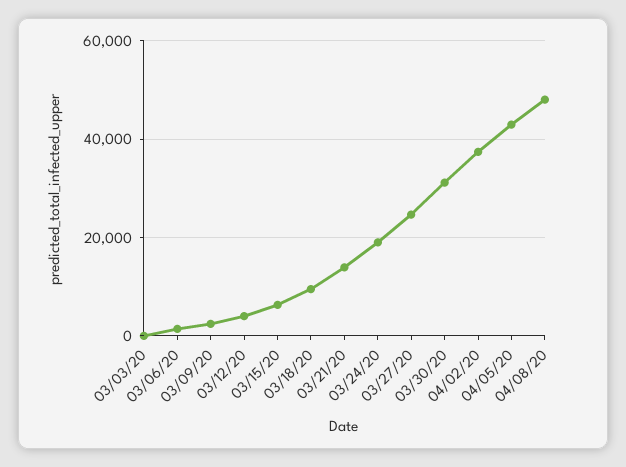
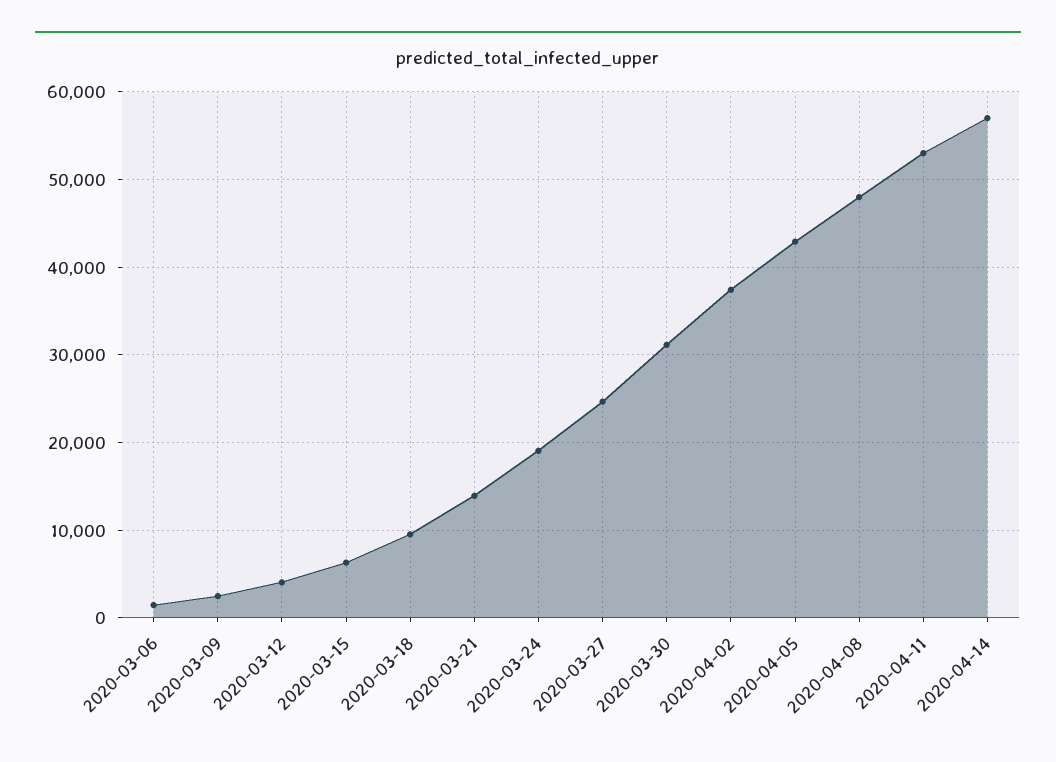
03/03/20: 0 -> none
2020-04-11: none -> 53000
2020-04-14: none -> 57000

